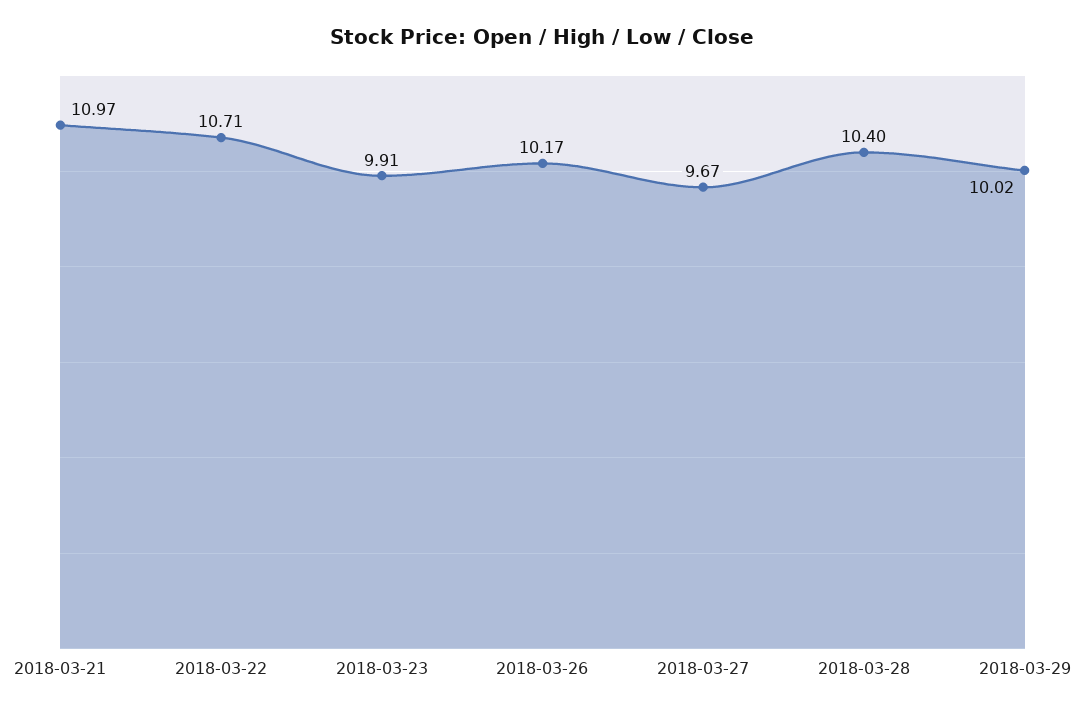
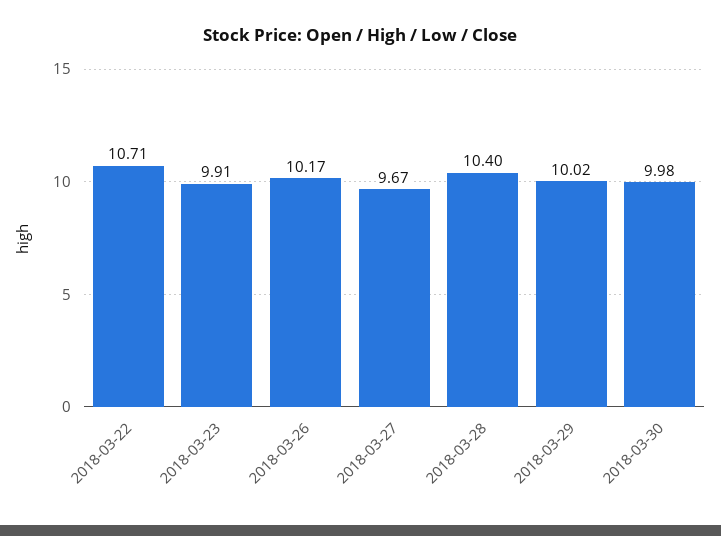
2018-03-21: 10.97 -> none
2018-03-30: none -> 9.98

